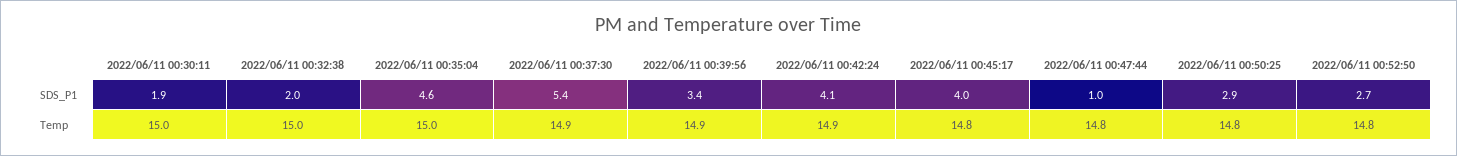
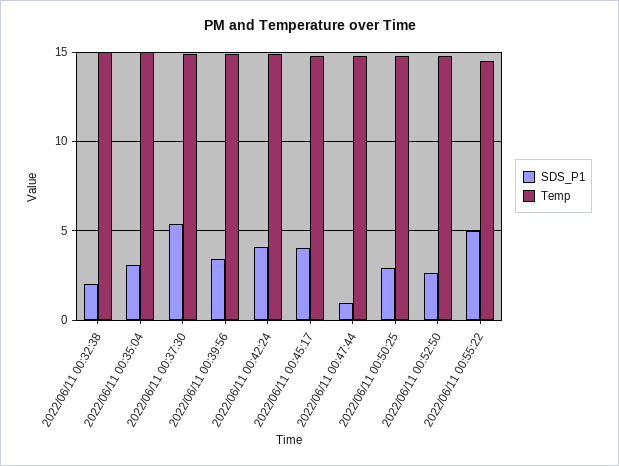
SDS_P1, 2022/06/11 00:30:11: 1.9 -> none
SDS_P1, 2022/06/11 00:35:04: 4.6 -> 3
Temp, 2022/06/11 00:30:11: 15 -> none
SDS_P1, 2022/06/11 00:55:22: none -> 5
Temp, 2022/06/11 00:55:22: none -> 14.5

